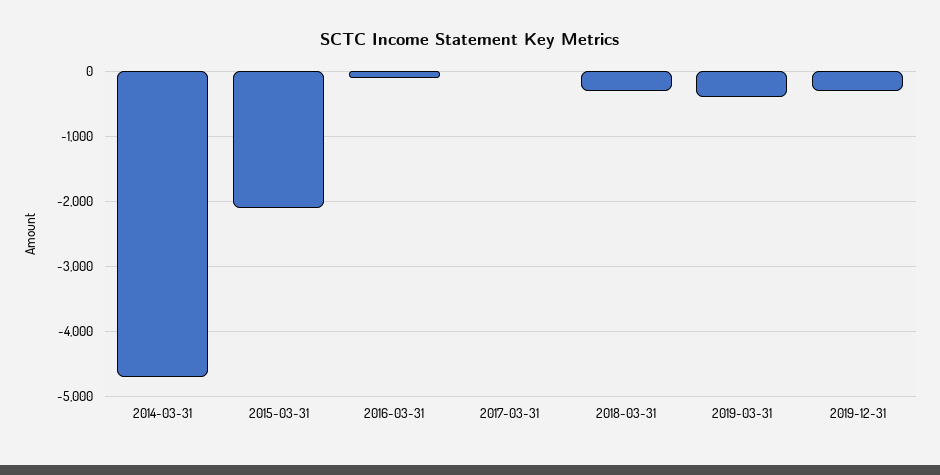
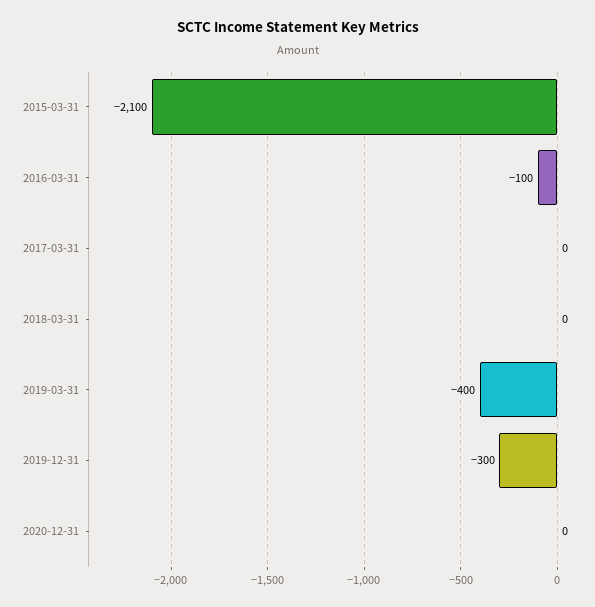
2014-03-31: -4700 -> none
2018-03-31: -300 -> 0
2020-12-31: none -> 0

